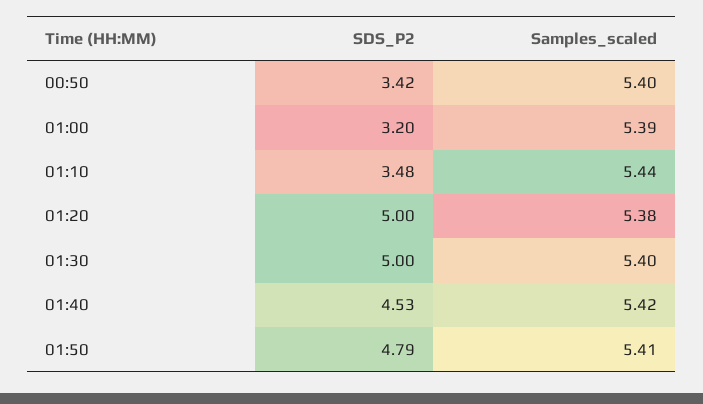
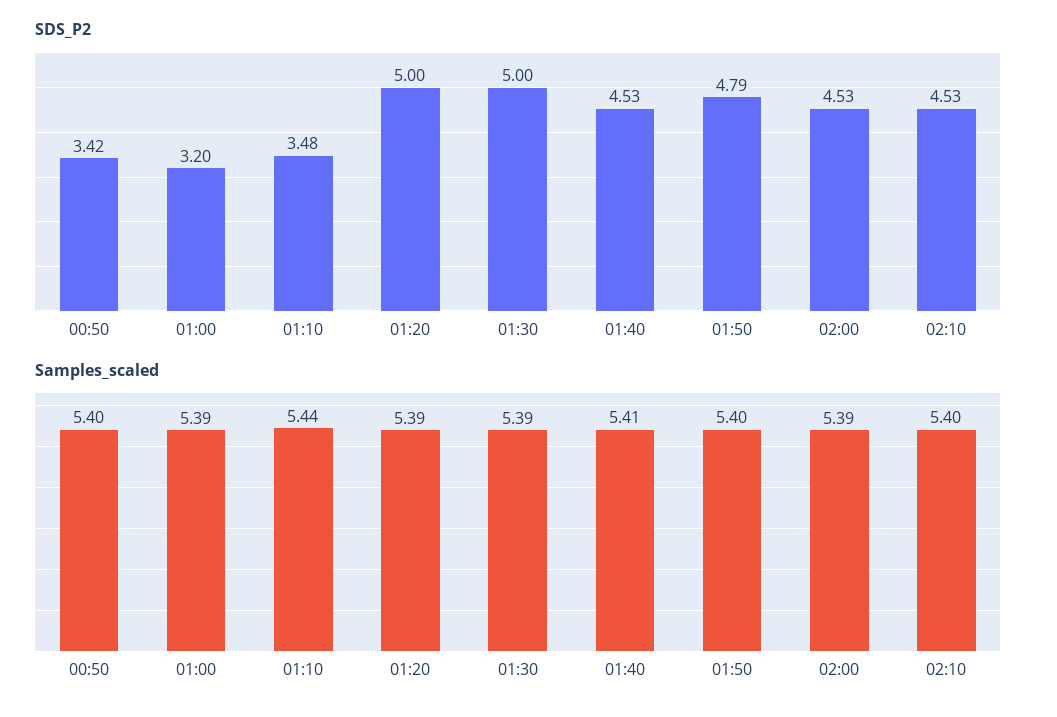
Samples_scaled, 01:20: 5.38 -> 5.39
Samples_scaled, 01:30: 5.4 -> 5.39
Samples_scaled, 01:40: 5.42 -> 5.41
Samples_scaled, 01:50: 5.41 -> 5.4
SDS_P2, 02:00: none -> 4.53
SDS_P2, 02:10: none -> 4.53
Samples_scaled, 02:00: none -> 5.39
Samples_scaled, 02:10: none -> 5.4

